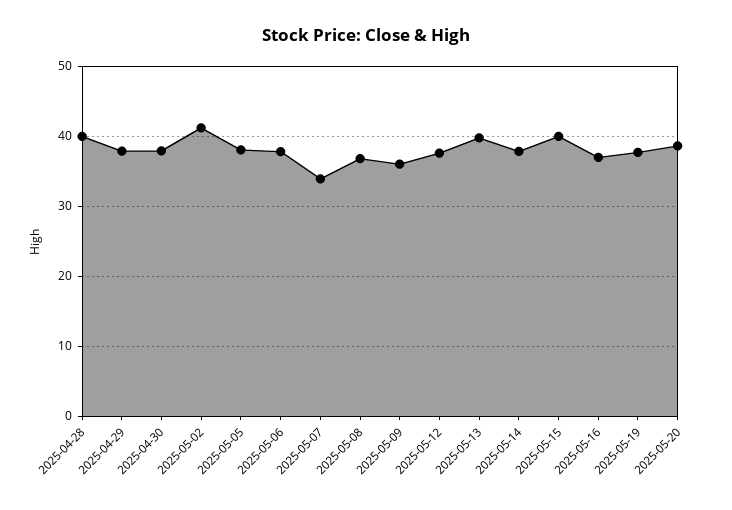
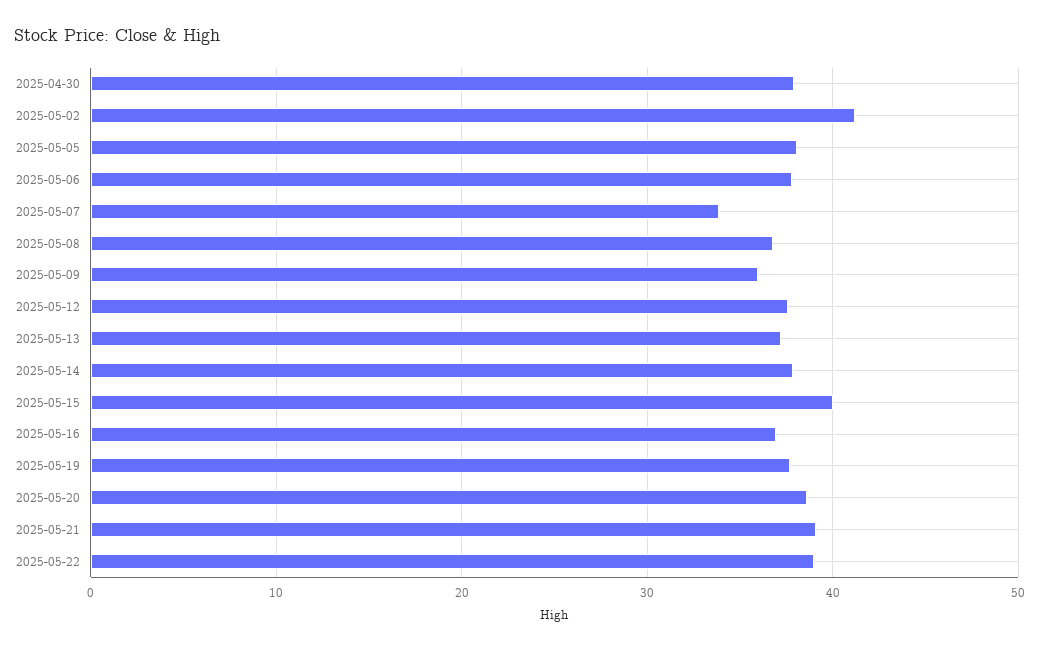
2025-04-28: 40 -> none
2025-04-29: 38 -> none
2025-05-13: 40 -> 37
2025-05-21: none -> 39
2025-05-22: none -> 39

